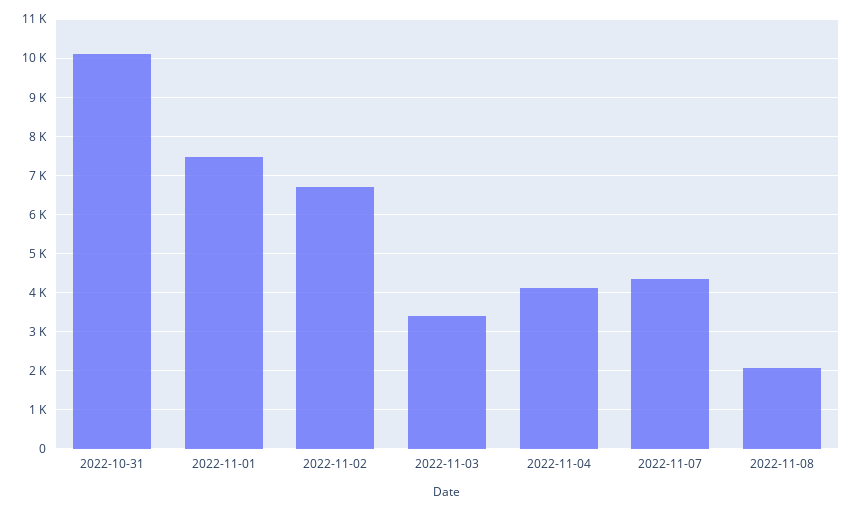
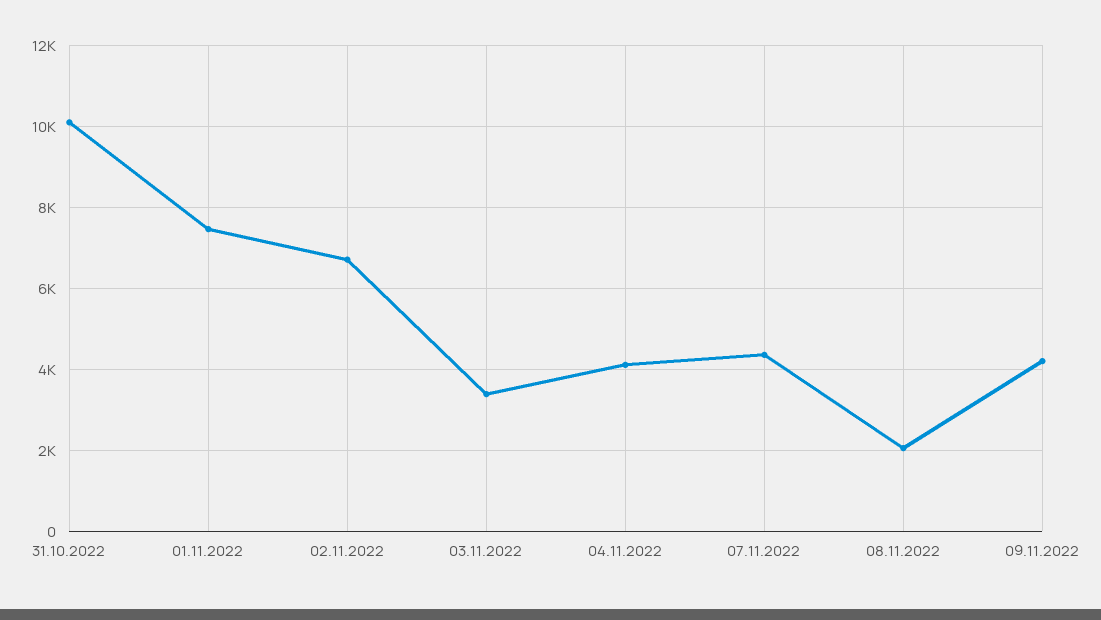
09.11.2022: none -> 4200

